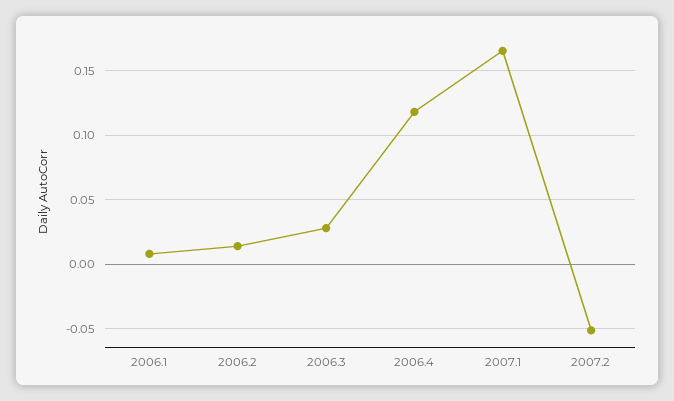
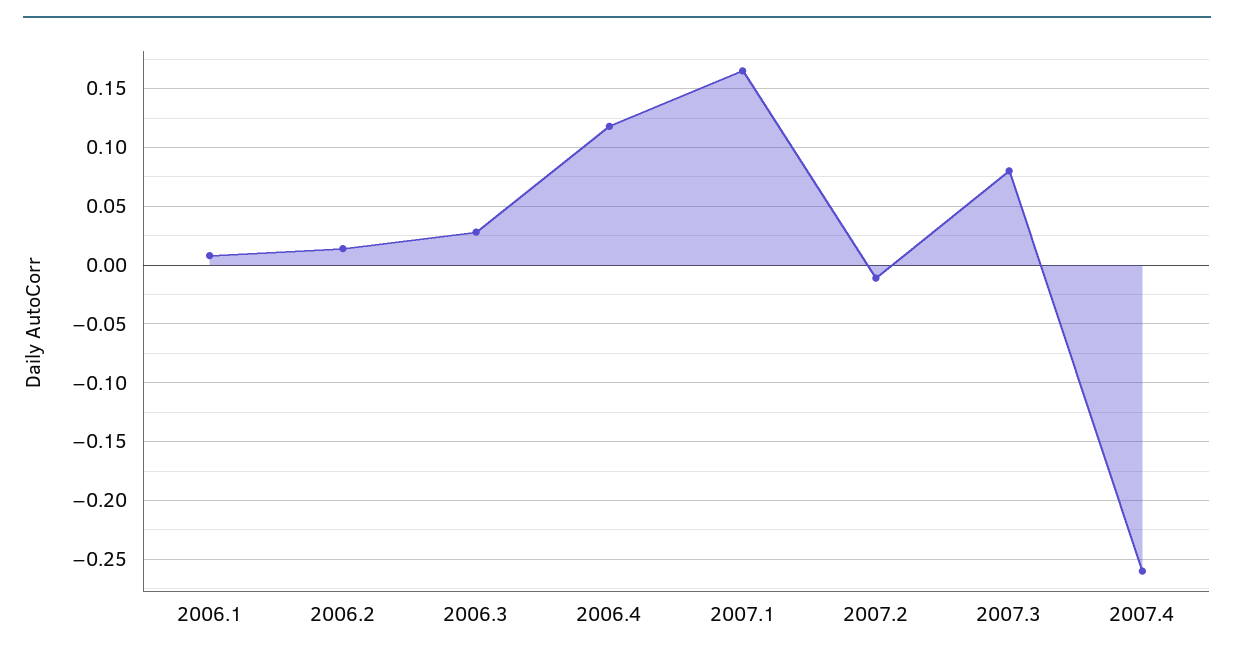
2007.2: -0.05 -> -0.01
2007.3: none -> 0.08
2007.4: none -> -0.26

